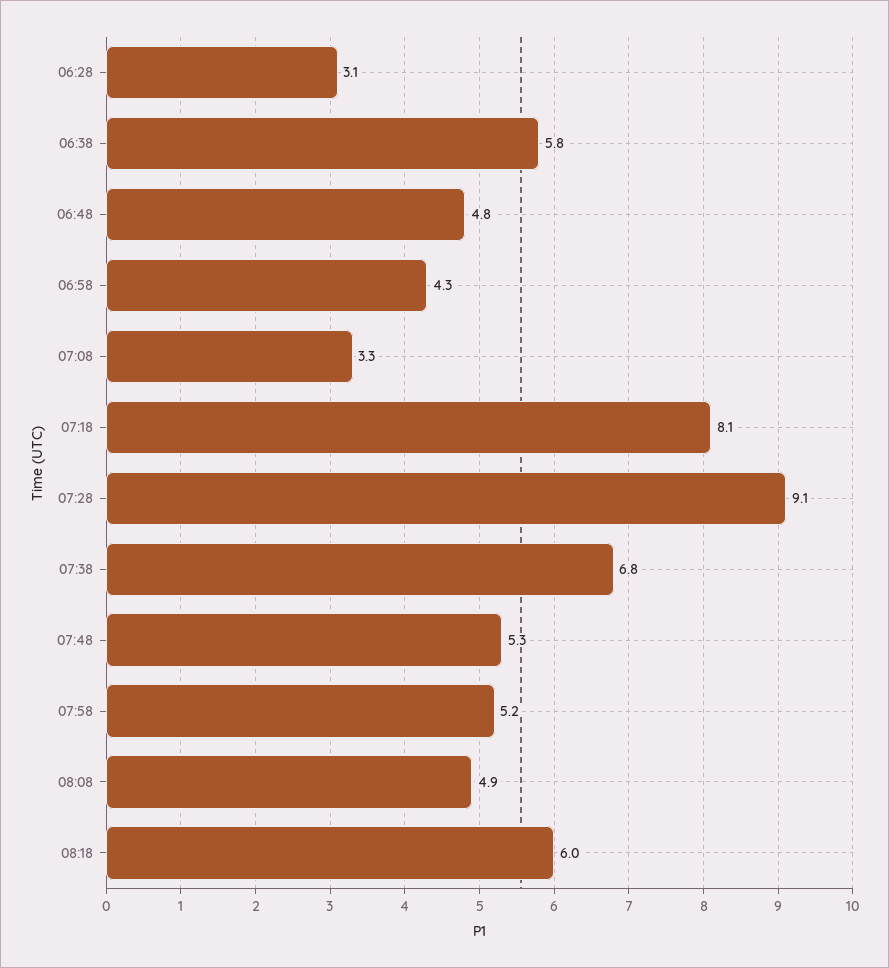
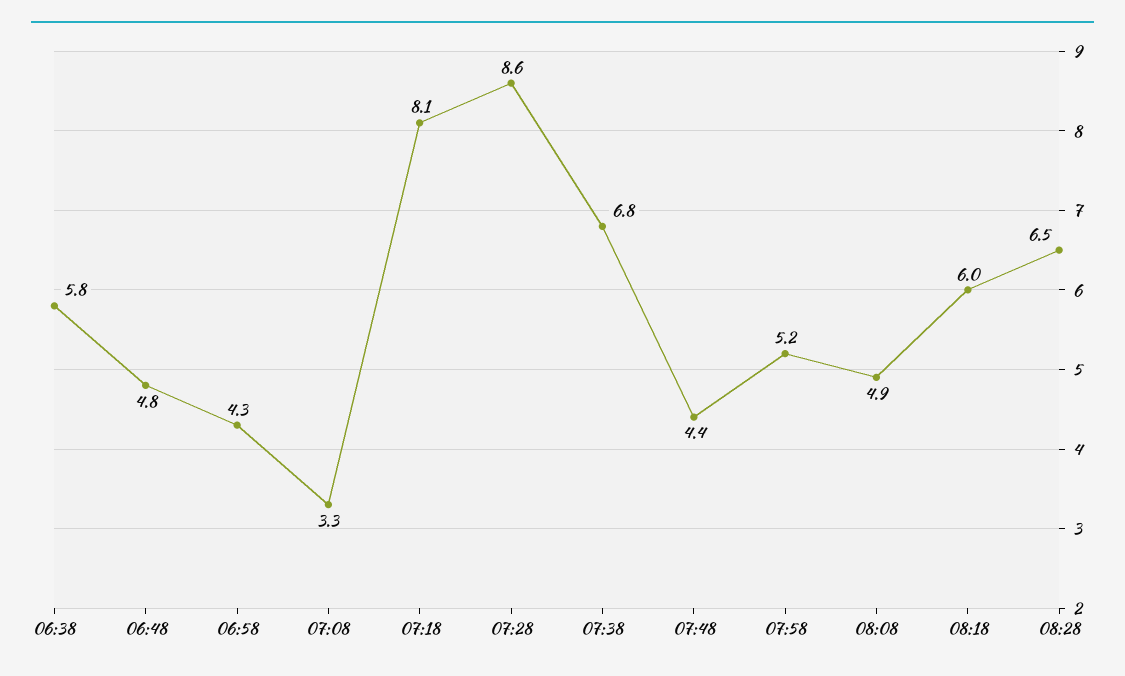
06:28: 3.1 -> none
07:28: 9.1 -> 8.6
07:48: 5.3 -> 4.4
08:28: none -> 6.5

